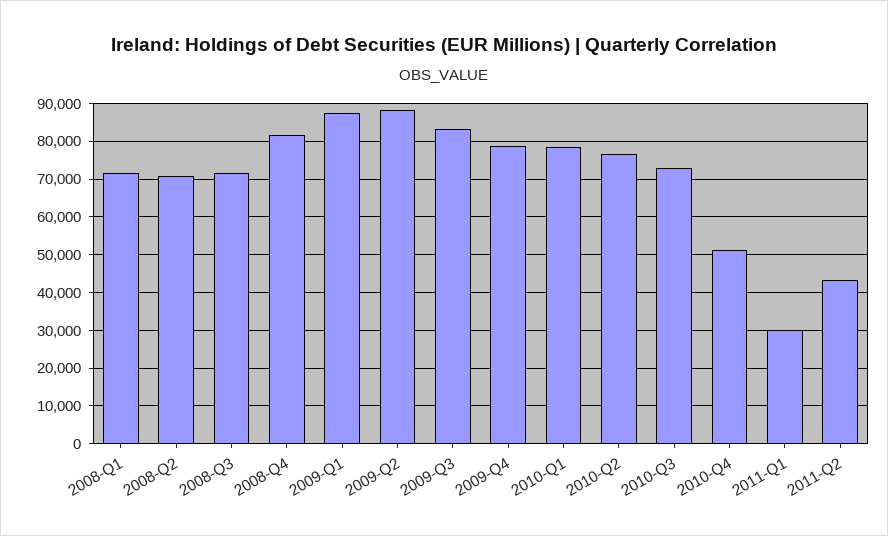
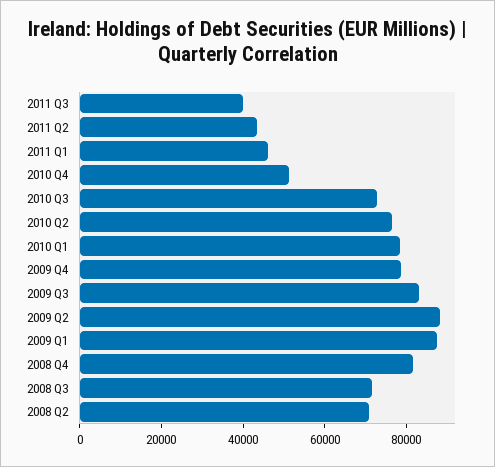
2008-Q1: 72000 -> none
2011-Q1: 30000 -> 45000
2011 Q3: none -> 40000

